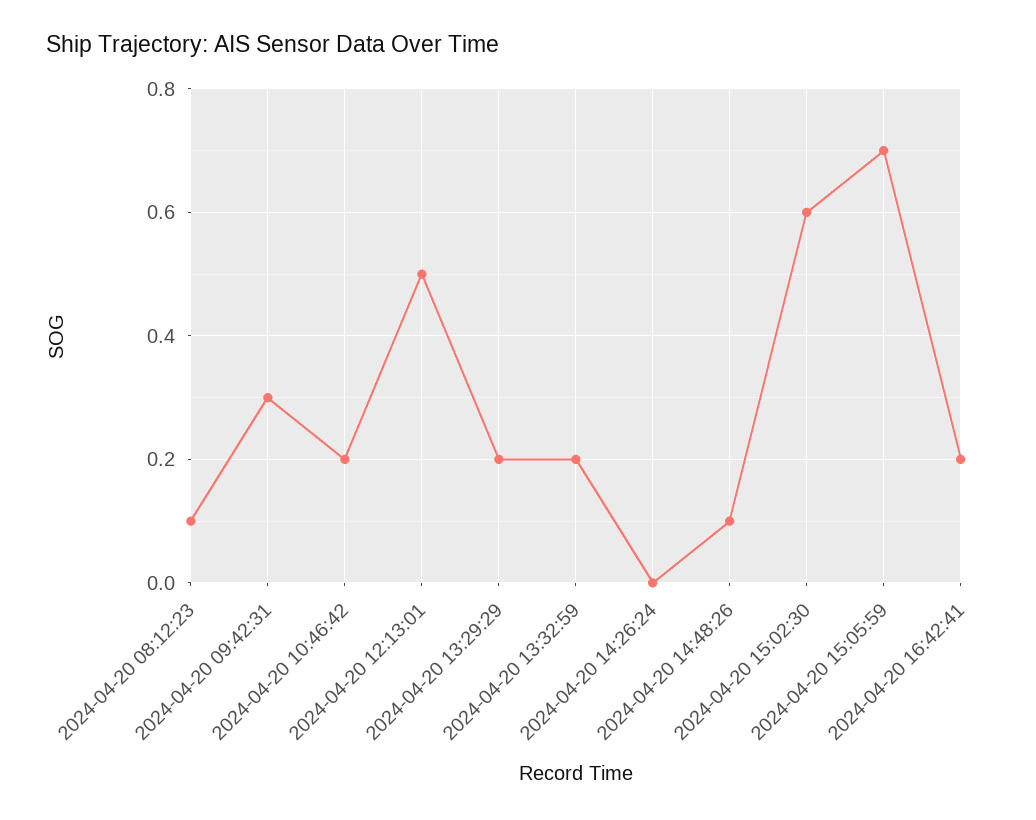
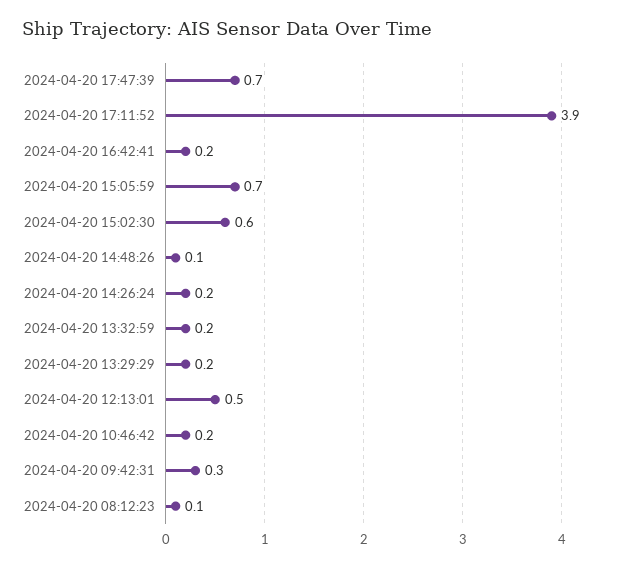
2024-04-20 14:26:24: 0 -> 0.2
2024-04-20 17:47:39: none -> 0.7
2024-04-20 17:11:52: none -> 3.9

